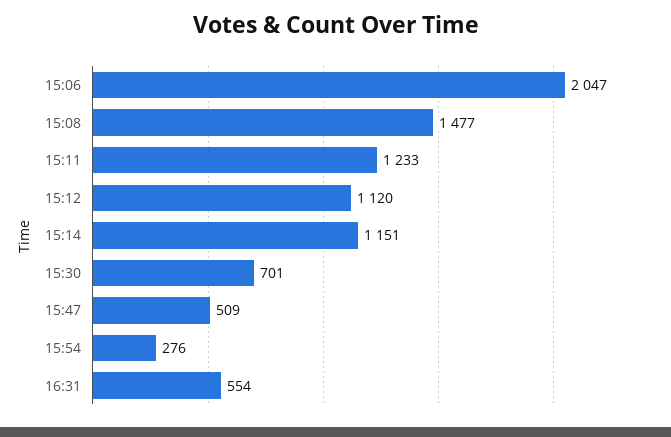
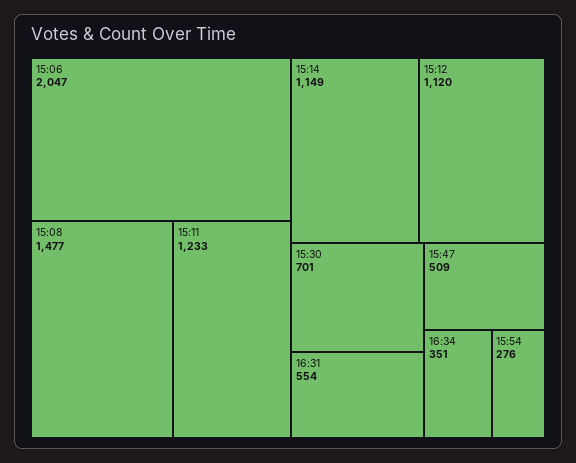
15:14: 1151 -> 1149
16:34: none -> 351

